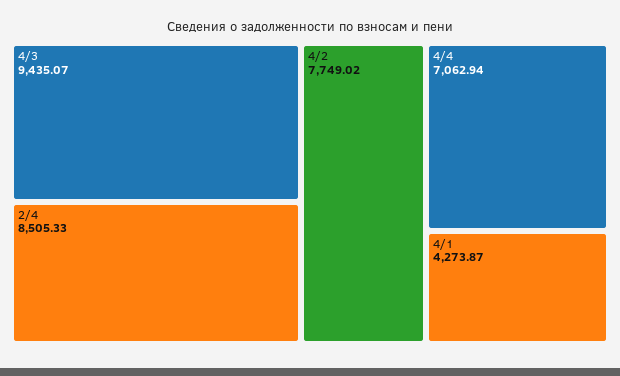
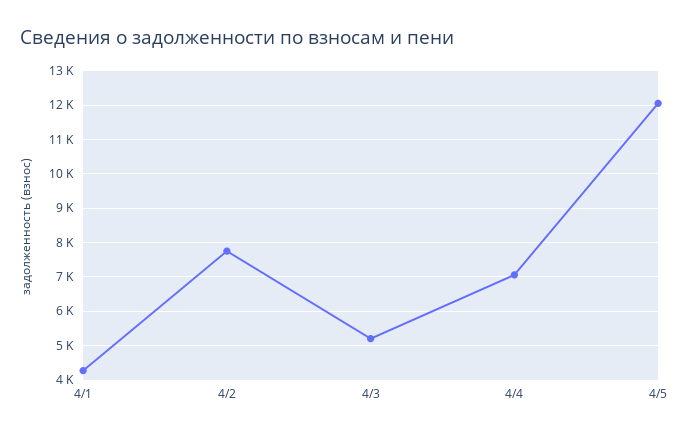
4/3: 9435.07 -> 5200
2/4: 8505.33 -> none
4/5: none -> 12000

